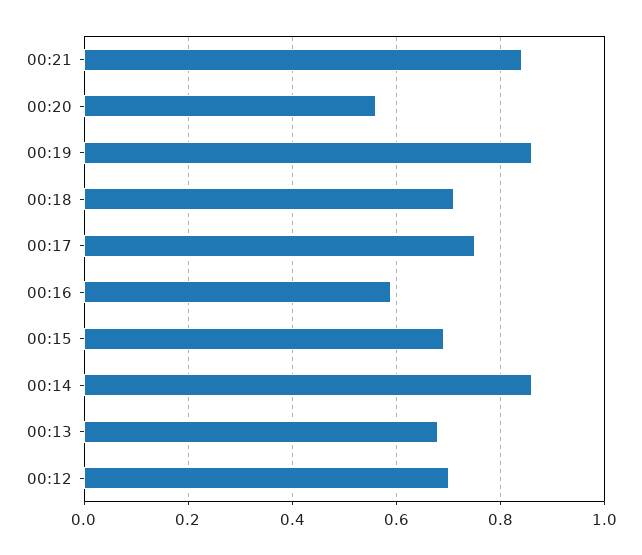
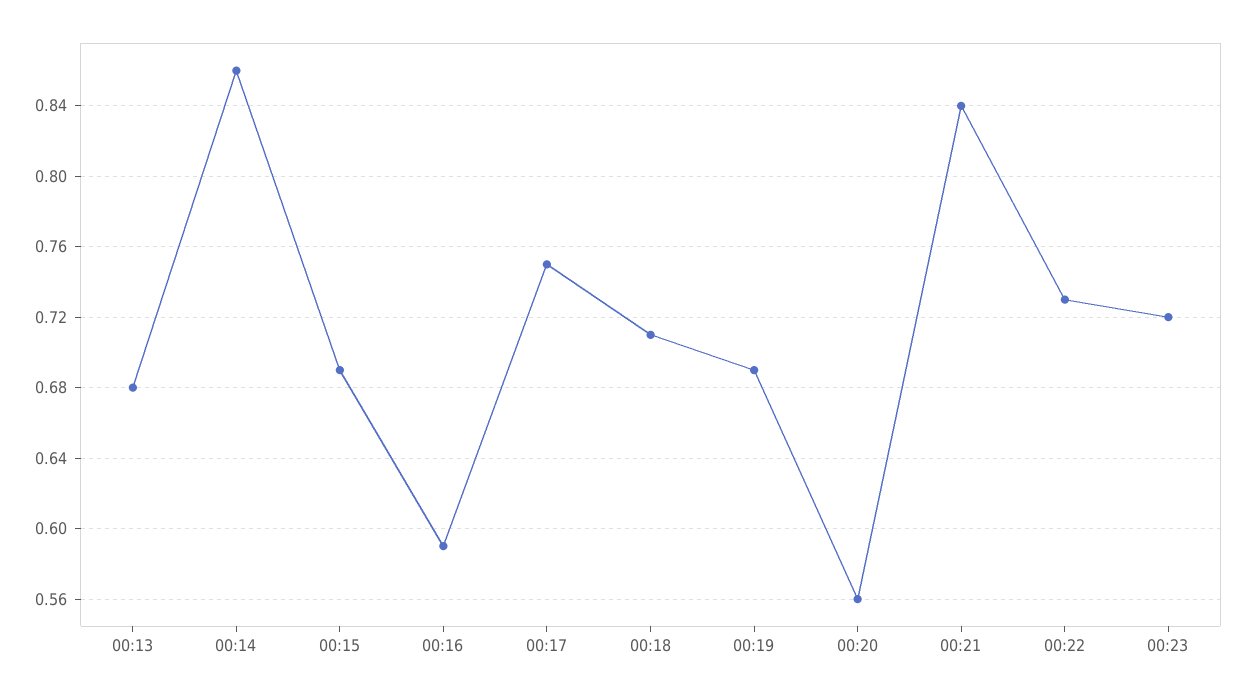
00:19: 0.85 -> 0.69
00:12: 0.7 -> none
00:22: none -> 0.73
00:23: none -> 0.72

